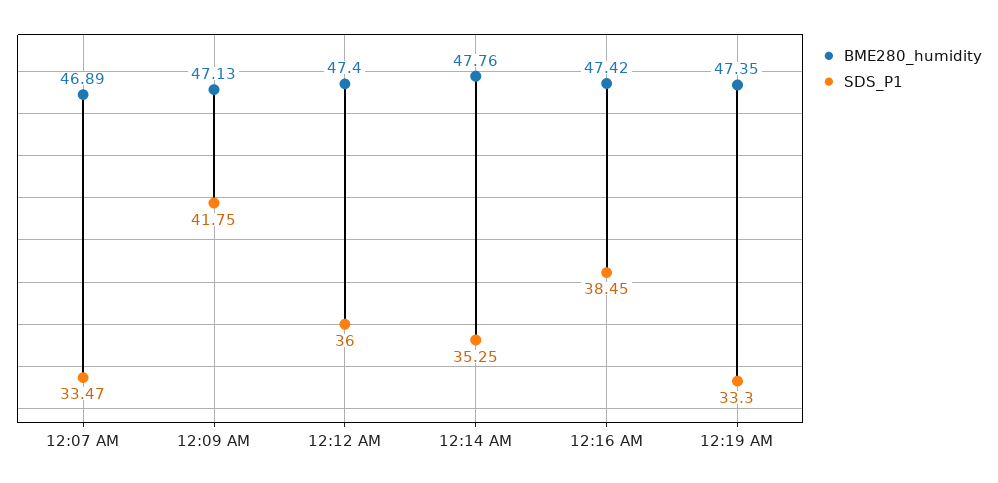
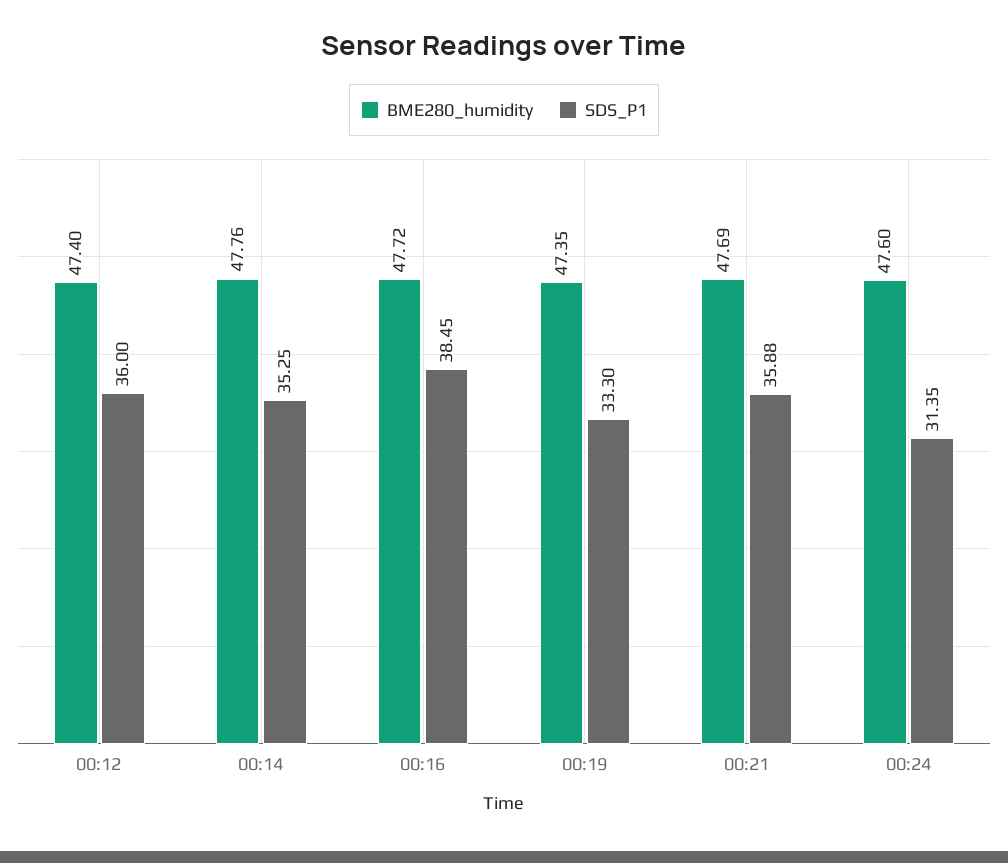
BME280_humidity, 12:07 AM: 46.89 -> none
SDS_P1, 12:07 AM: 33.47 -> none
BME280_humidity, 12:09 AM: 47.13 -> none
SDS_P1, 12:09 AM: 41.75 -> none
BME280_humidity, 12:16 AM: 47.42 -> 47.72
BME280_humidity, 00:21: none -> 47.69
SDS_P1, 00:21: none -> 35.88
BME280_humidity, 00:24: none -> 47.6
SDS_P1, 00:24: none -> 31.35

